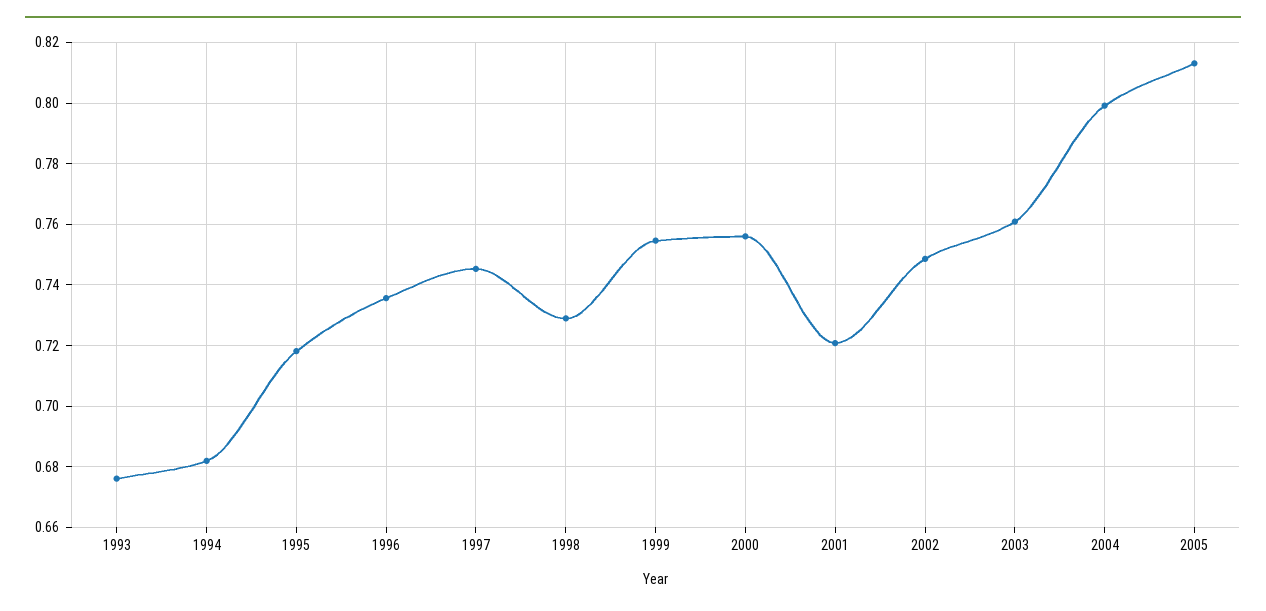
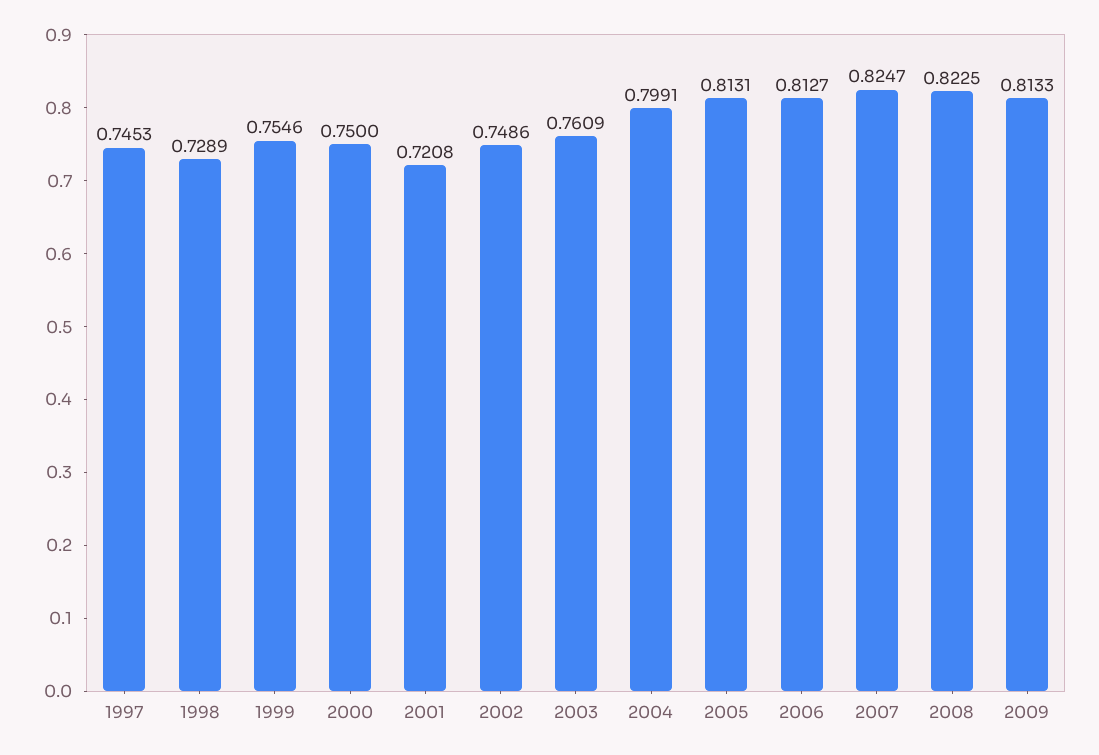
1993: 0.676 -> none
1994: 0.682 -> none
1995: 0.718 -> none
1996: 0.736 -> none
2000: 0.756 -> 0.75
2006: none -> 0.8127
2007: none -> 0.8247
2008: none -> 0.8225
2009: none -> 0.8133

